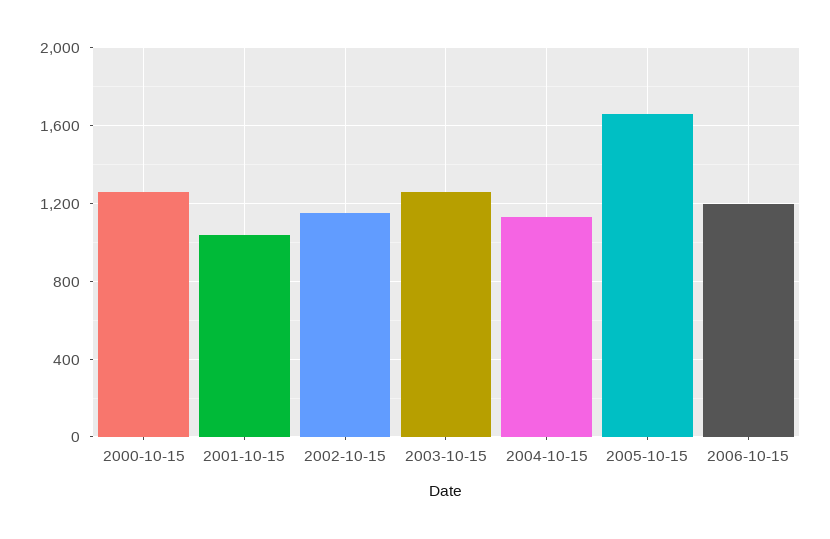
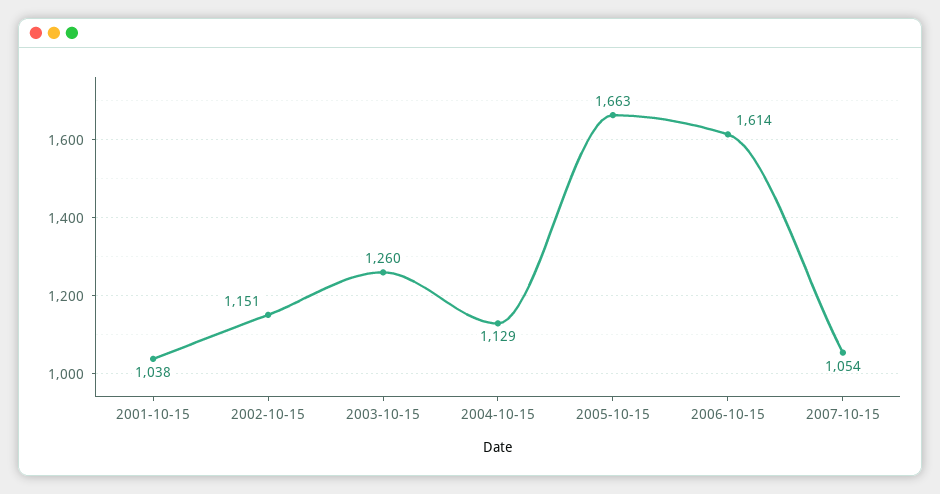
2000-10-15: 1250 -> none
2006-10-15: 1200 -> 1614
2007-10-15: none -> 1054

